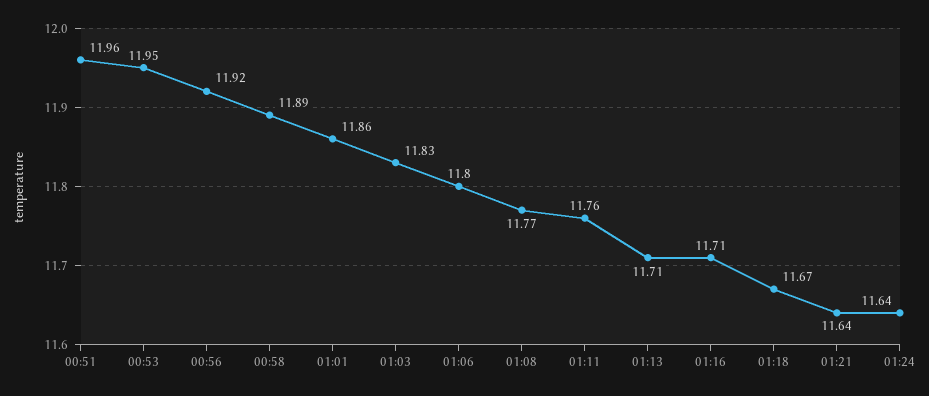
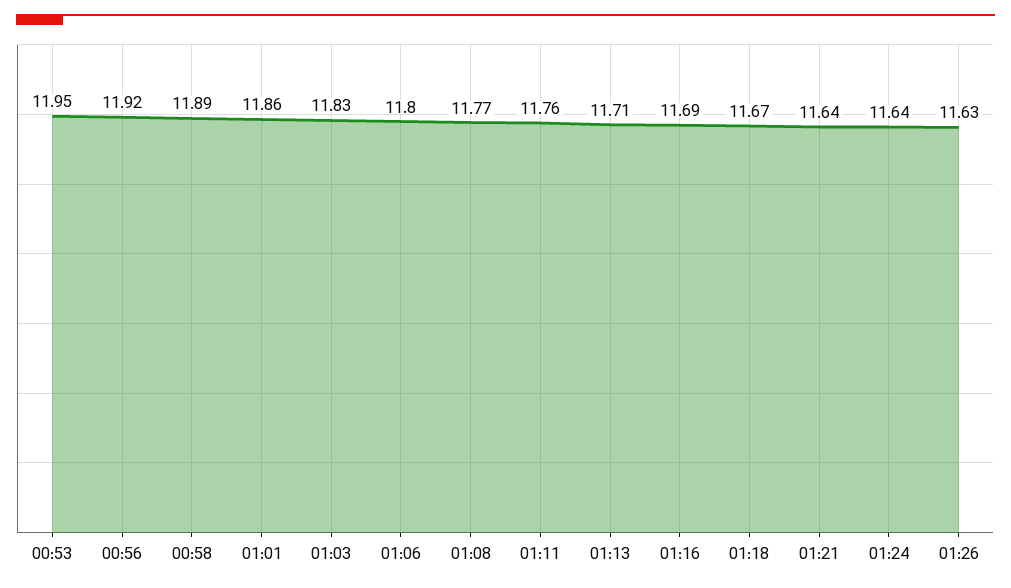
00:51: 11.96 -> none
01:16: 11.71 -> 11.69
01:26: none -> 11.63

